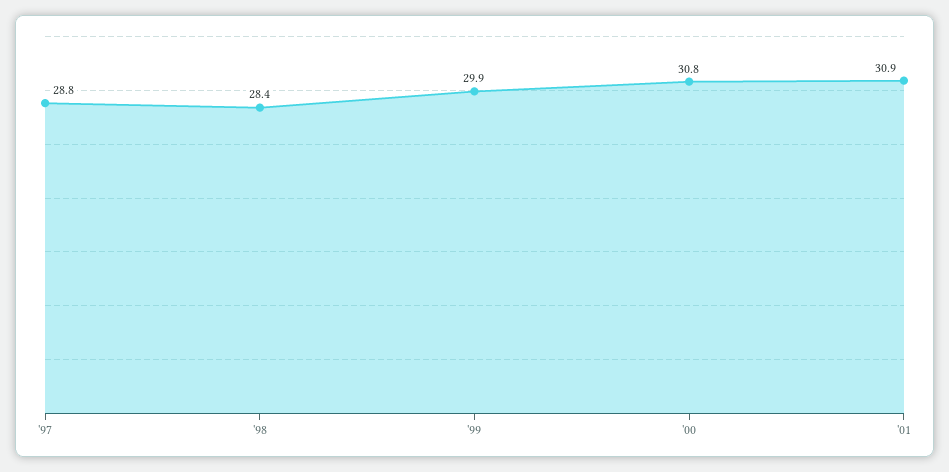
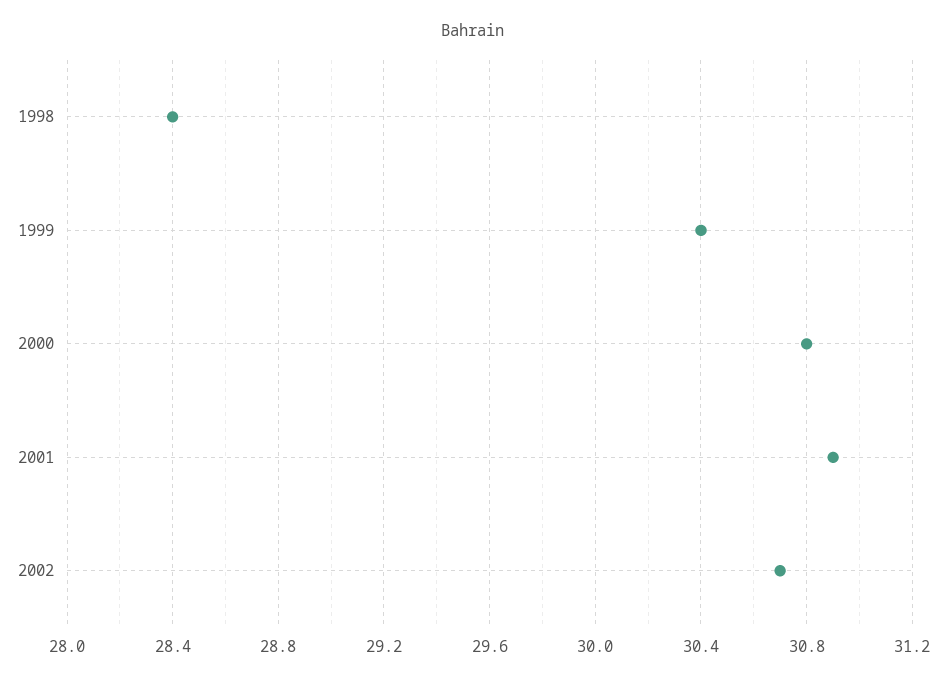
'97: 28.8 -> none
'99: 29.9 -> 30.4
2002: none -> 30.7

